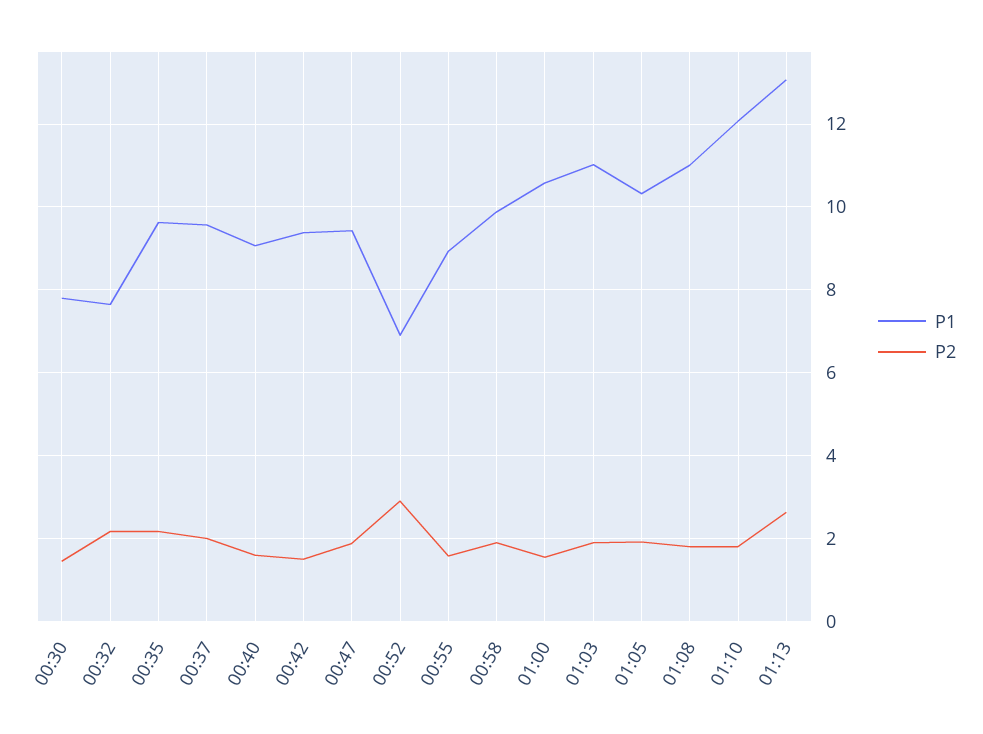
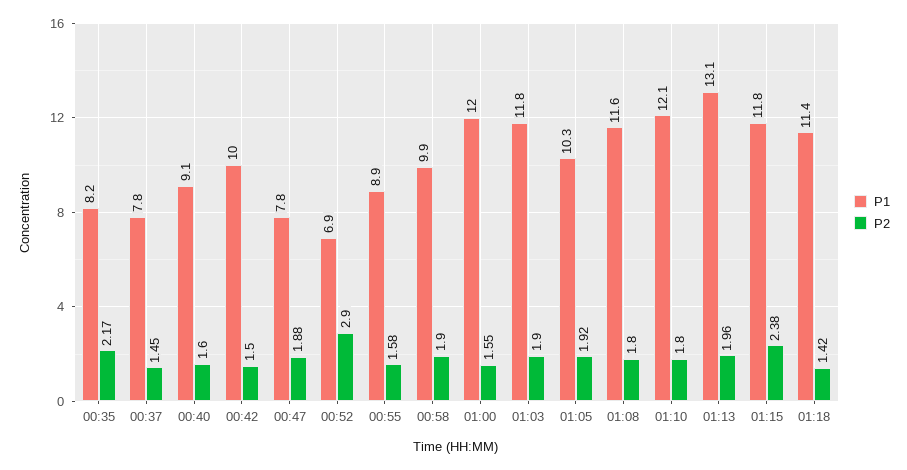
P1, 00:30: 7.8 -> none
P2, 00:30: 1.4 -> none
P1, 00:32: 7.6 -> none
P2, 00:32: 2.2 -> none
P1, 00:35: 9.6 -> 8.2
P1, 00:37: 9.6 -> 7.8
P2, 00:37: 2 -> 1.45
P1, 00:42: 9.4 -> 10
P1, 00:47: 9.4 -> 7.8
P1, 01:00: 10.6 -> 12
P1, 01:03: 11 -> 11.8
P1, 01:08: 11 -> 11.6
P2, 01:13: 2.6 -> 1.96
P1, 01:15: none -> 11.8
P2, 01:15: none -> 2.38
P1, 01:18: none -> 11.4
P2, 01:18: none -> 1.42

